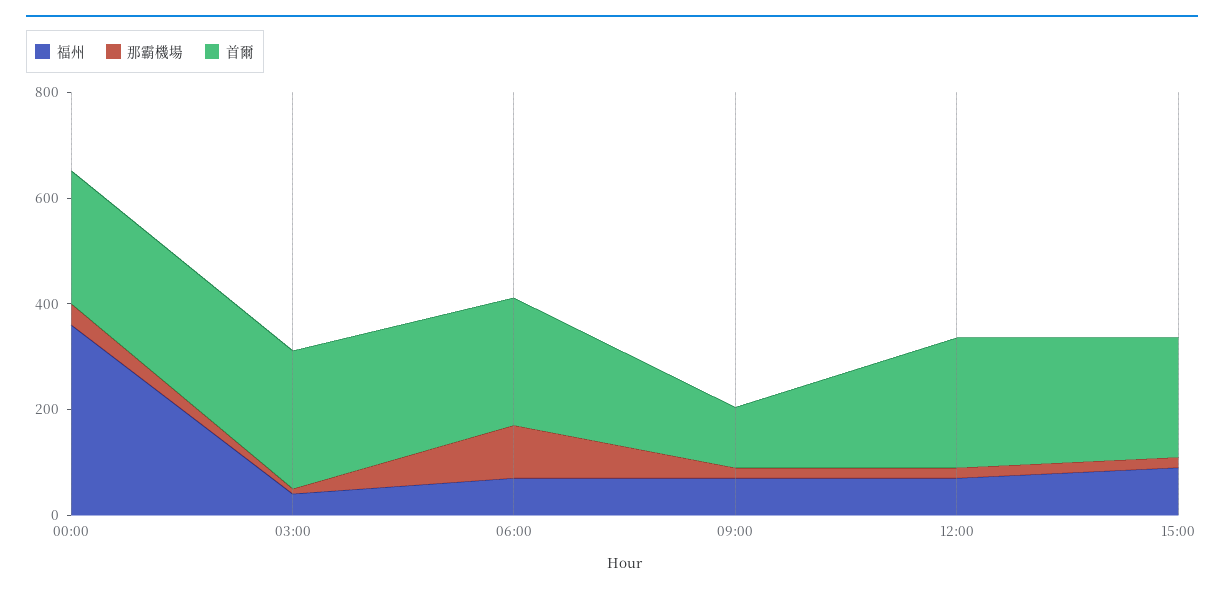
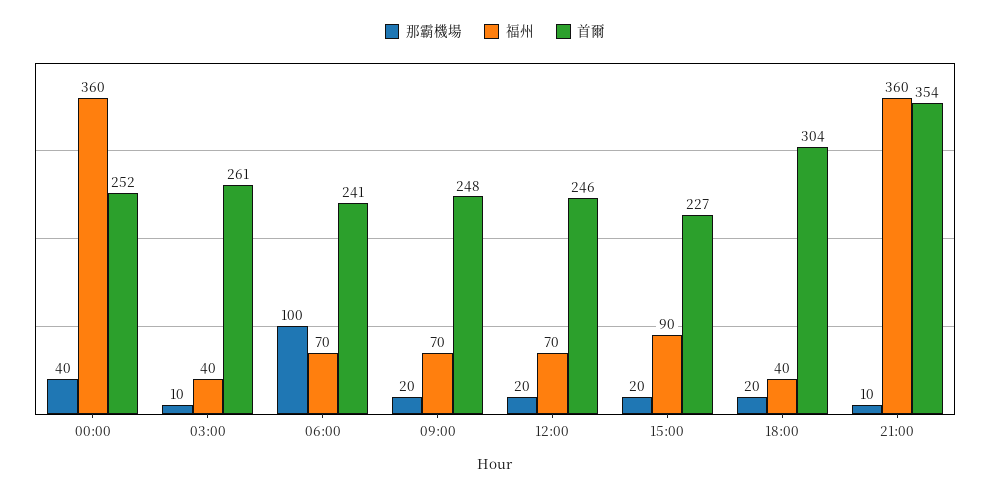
首爾, 09:00: 100 -> 248
那霸機場, 18:00: none -> 20
福州, 18:00: none -> 40
首爾, 18:00: none -> 304
那霸機場, 21:00: none -> 10
福州, 21:00: none -> 360
首爾, 21:00: none -> 354

